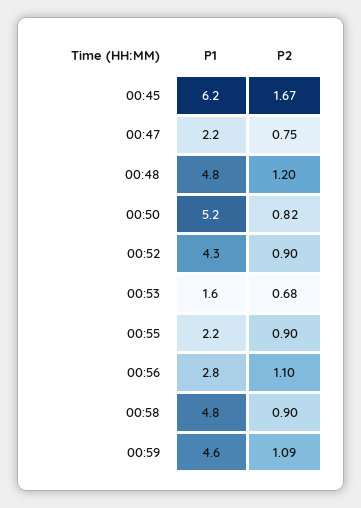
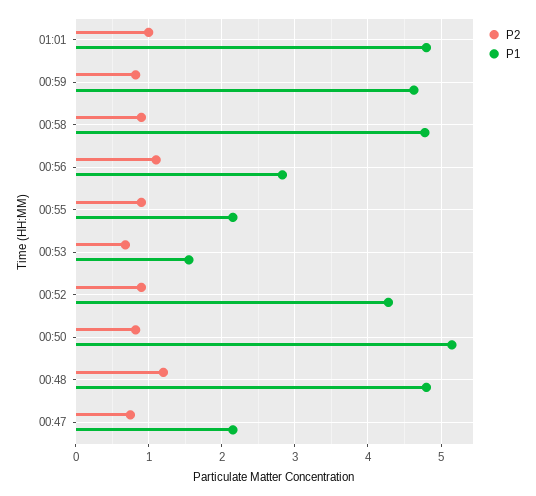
P1, 00:45: 6.2 -> none
P2, 00:45: 1.67 -> none
P2, 00:59: 1.09 -> 0.8
P2, 01:01: none -> 1
P1, 01:01: none -> 4.8

